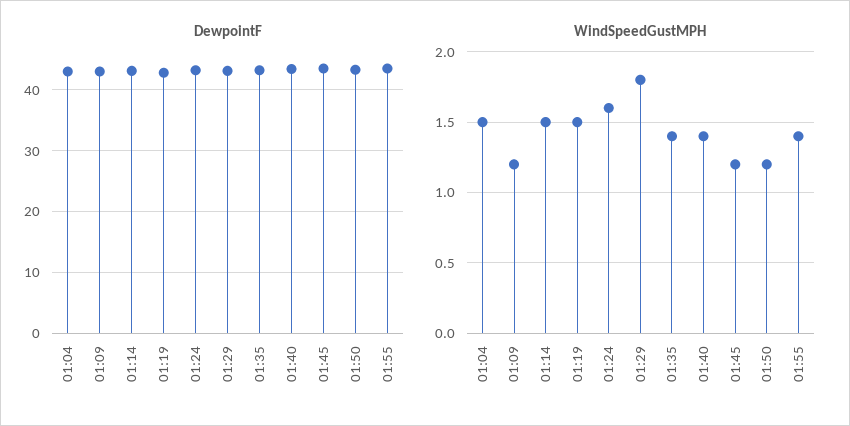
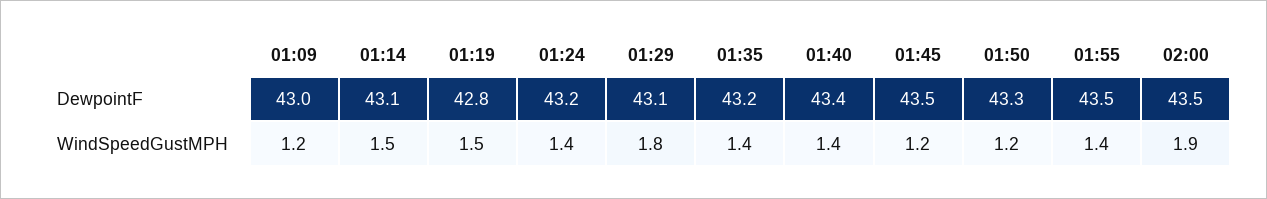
DewpointF, 01:04: 43 -> none
WindSpeedGustMPH, 01:04: 1.5 -> none
WindSpeedGustMPH, 01:24: 1.6 -> 1.4
DewpointF, 02:00: none -> 43.5
WindSpeedGustMPH, 02:00: none -> 1.9

